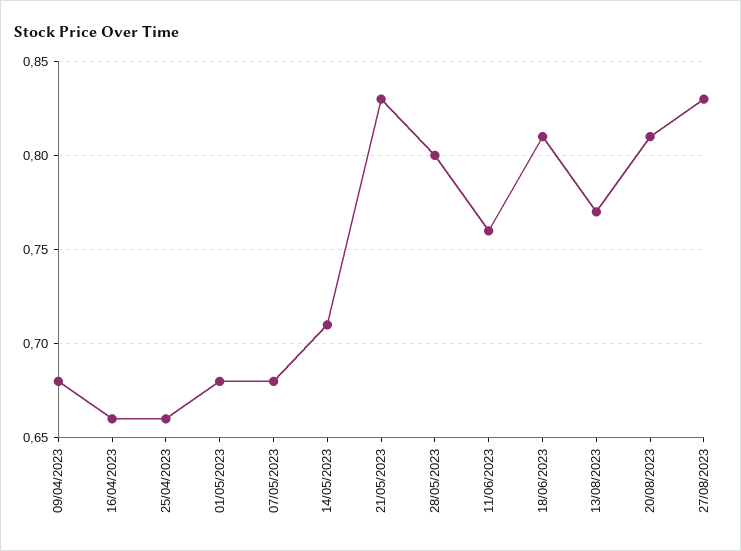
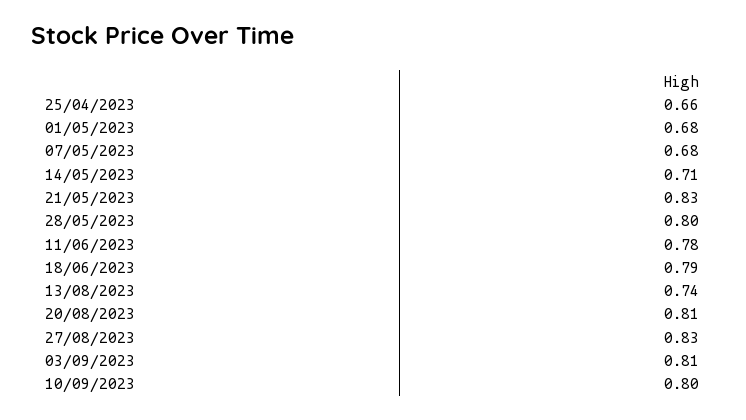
09/04/2023: 0.68 -> none
16/04/2023: 0.66 -> none
11/06/2023: 0.76 -> 0.78
18/06/2023: 0.81 -> 0.79
13/08/2023: 0.77 -> 0.74
03/09/2023: none -> 0.81
10/09/2023: none -> 0.8

